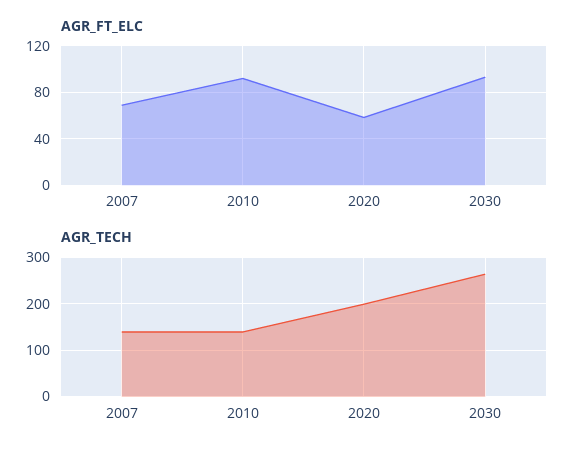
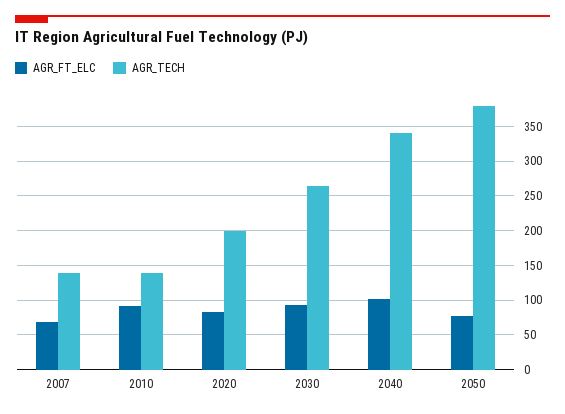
AGR_FT_ELC, 2020: 60 -> 80
AGR_FT_ELC, 2040: none -> 100
AGR_TECH, 2040: none -> 340
AGR_FT_ELC, 2050: none -> 80
AGR_TECH, 2050: none -> 380

